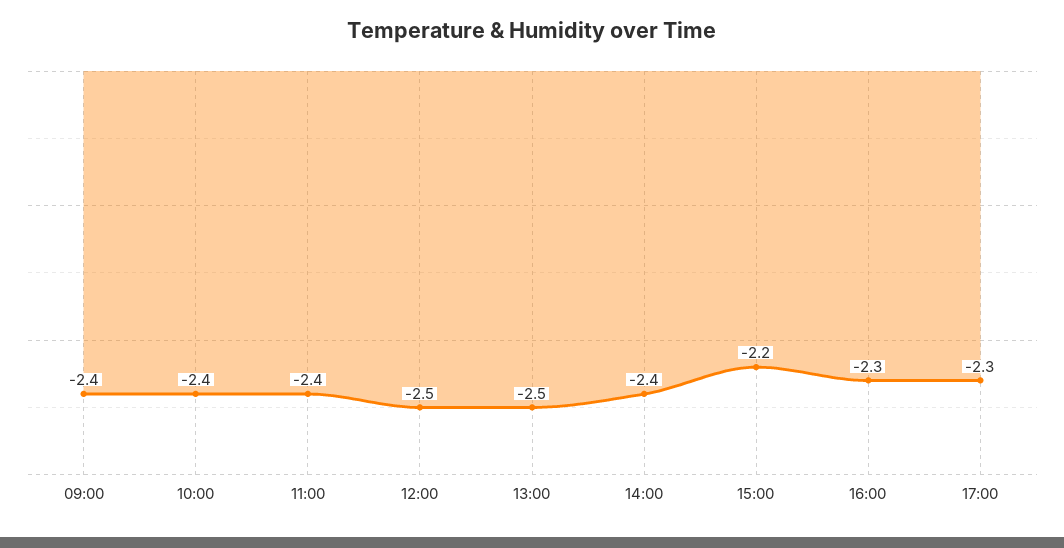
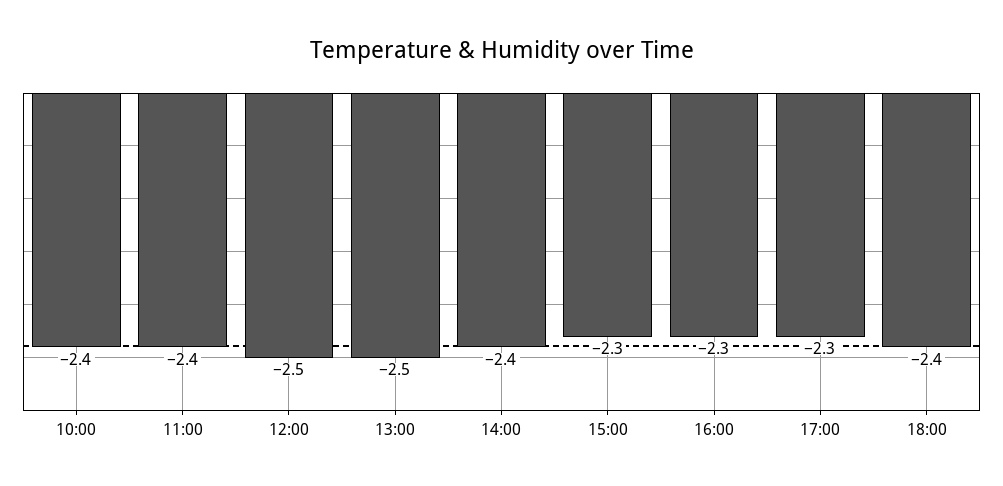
09:00: -2.4 -> none
15:00: -2.2 -> -2.3
18:00: none -> -2.4

